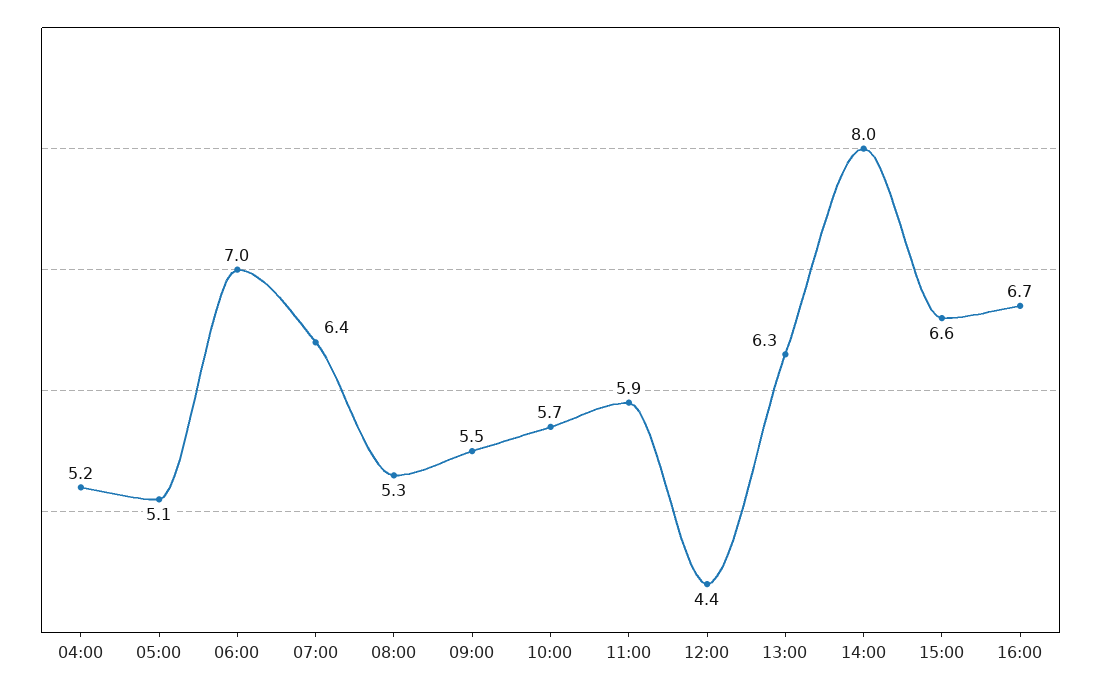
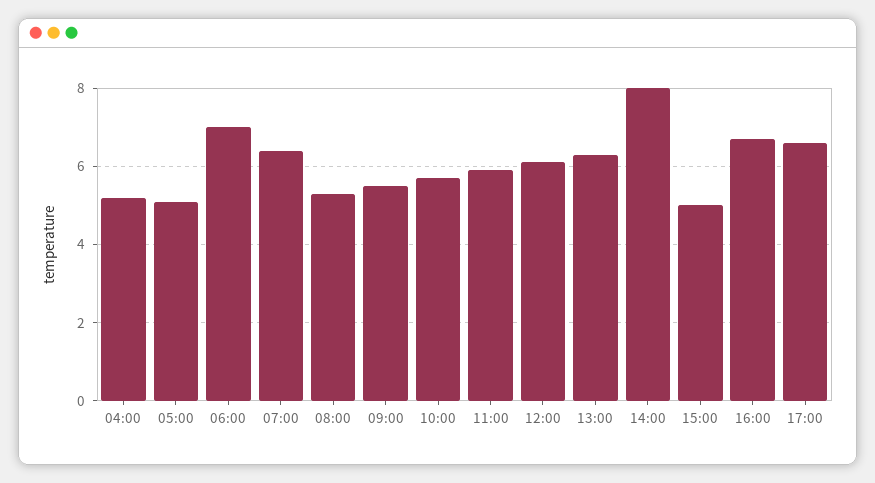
12:00: 4.4 -> 6
15:00: 6.6 -> 5
17:00: none -> 6.5

